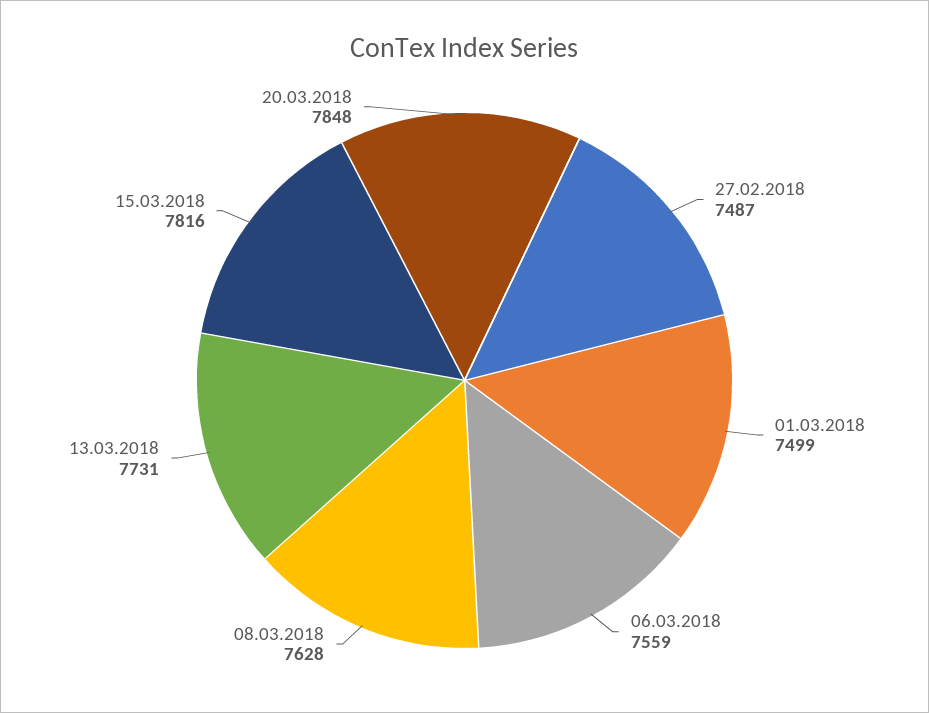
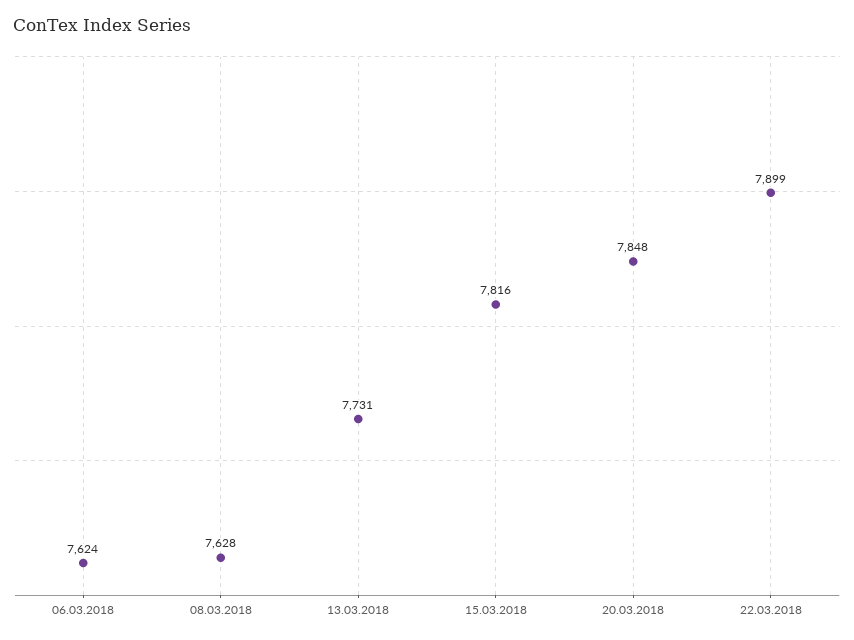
27.02.2018: 7487 -> none
01.03.2018: 7499 -> none
06.03.2018: 7559 -> 7624
22.03.2018: none -> 7899

